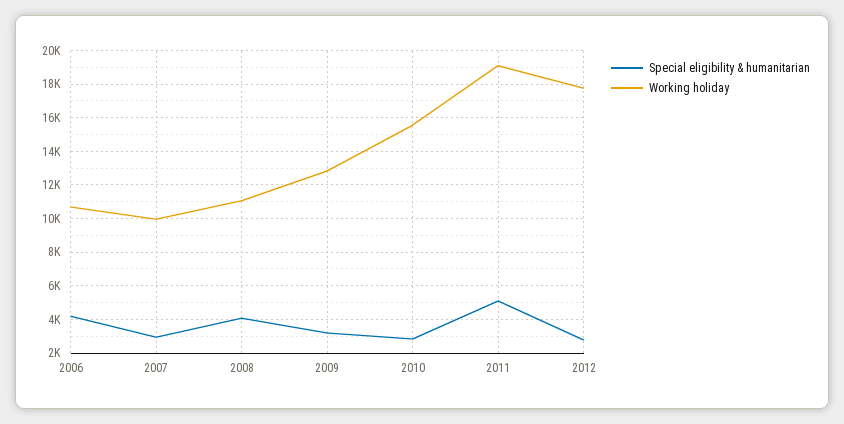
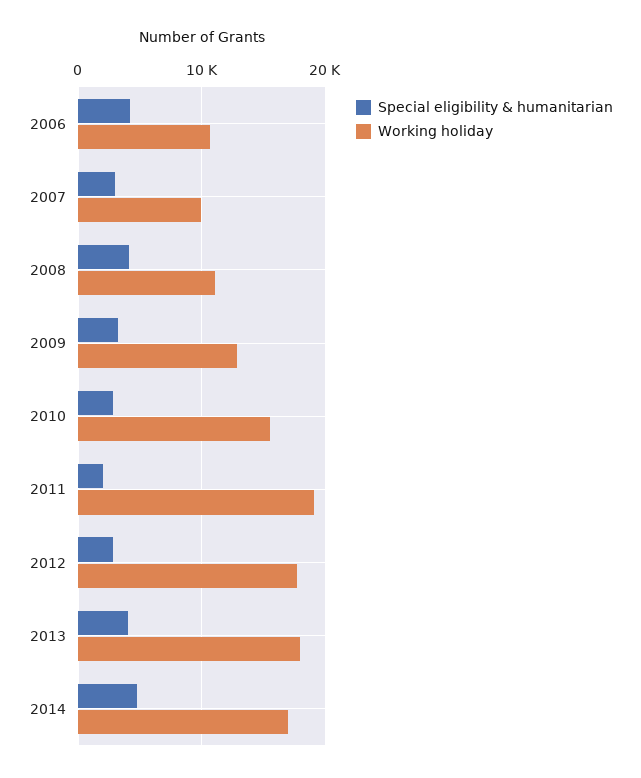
Special eligibility & humanitarian, 2011: 5000 -> 2000
Special eligibility & humanitarian, 2013: none -> 4000
Working holiday, 2013: none -> 18000
Special eligibility & humanitarian, 2014: none -> 5000
Working holiday, 2014: none -> 17000

